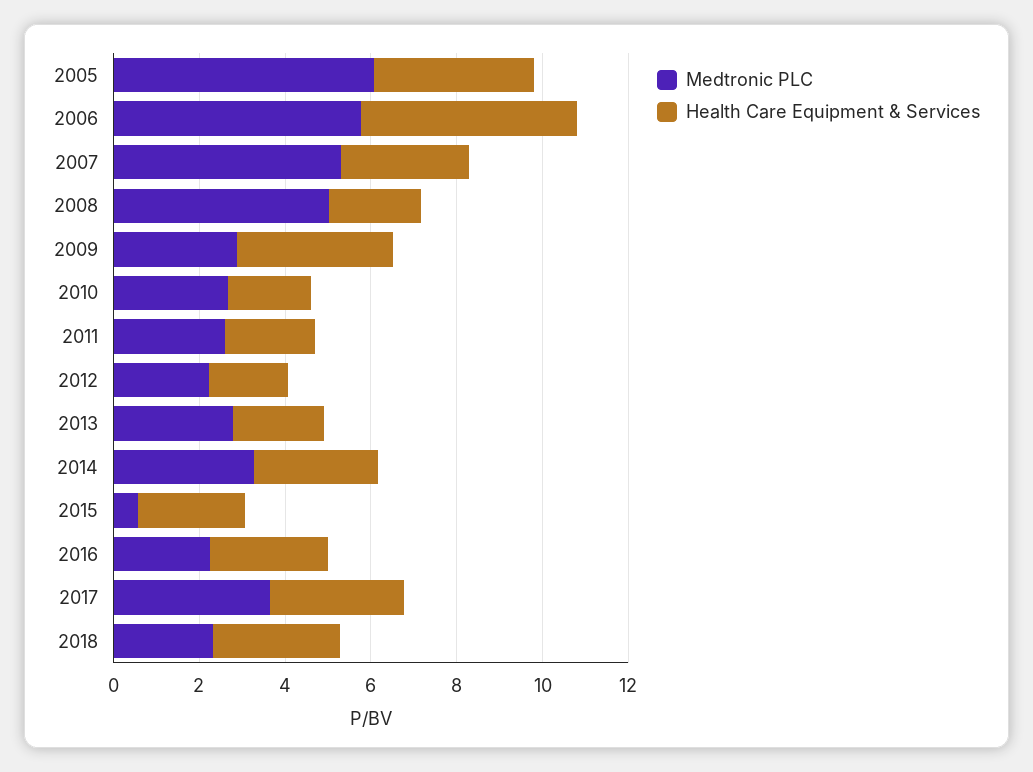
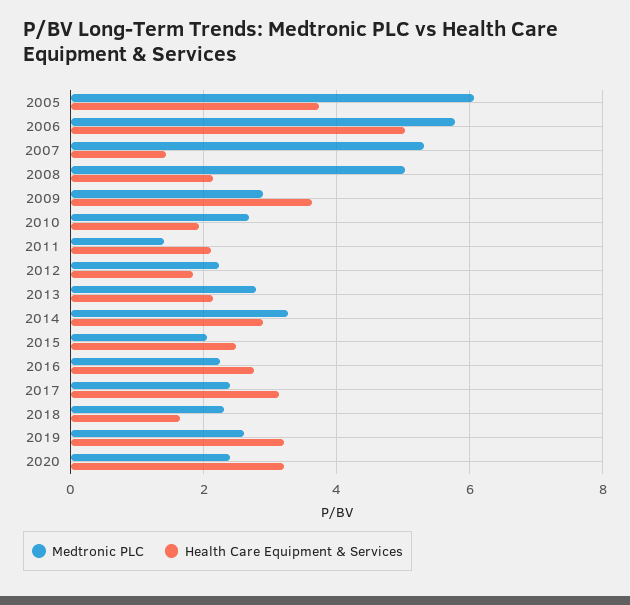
Health Care Equipment & Services, 2007: 3 -> 1.4
Medtronic PLC, 2011: 2.5 -> 1.4
Medtronic PLC, 2015: 0.5 -> 2
Medtronic PLC, 2017: 3.5 -> 2.4
Health Care Equipment & Services, 2018: 3 -> 1.6
Medtronic PLC, 2019: none -> 2.6
Health Care Equipment & Services, 2019: none -> 3.2
Medtronic PLC, 2020: none -> 2.4
Health Care Equipment & Services, 2020: none -> 3.2

